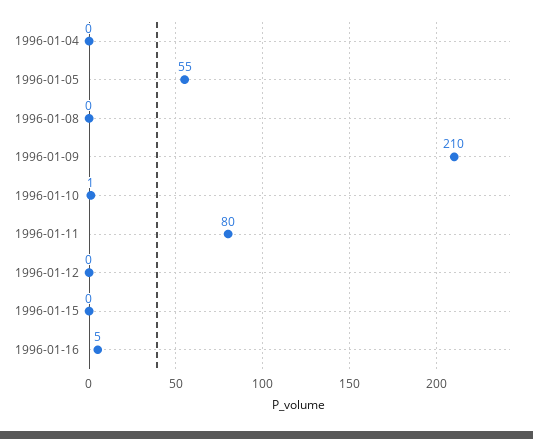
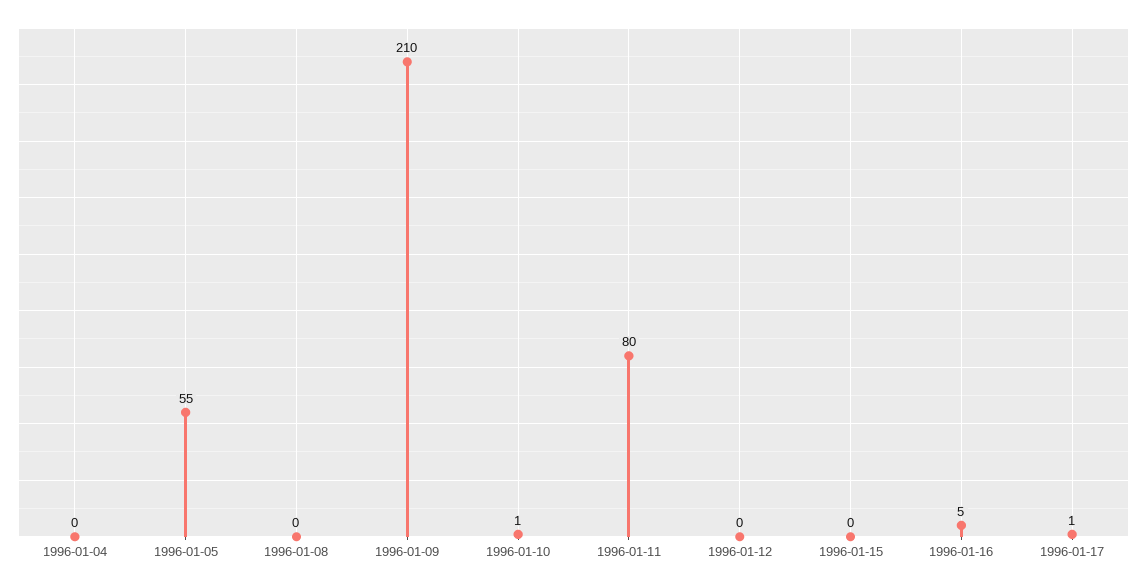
1996-01-17: none -> 1

